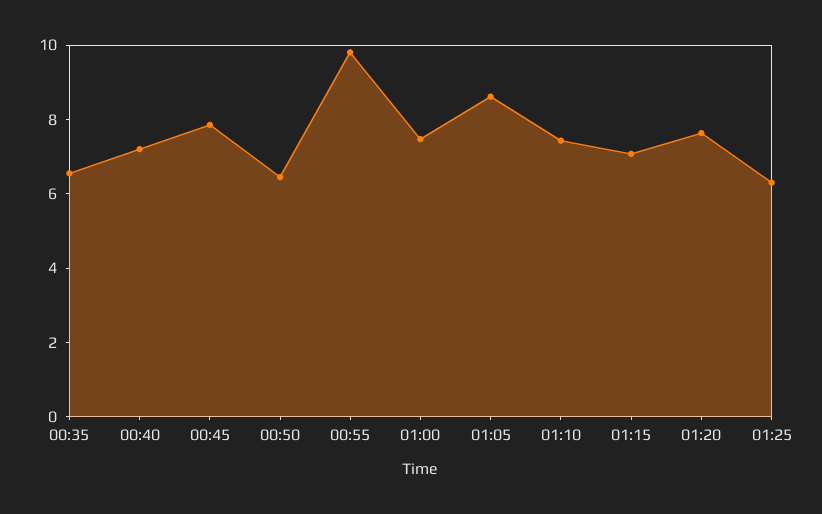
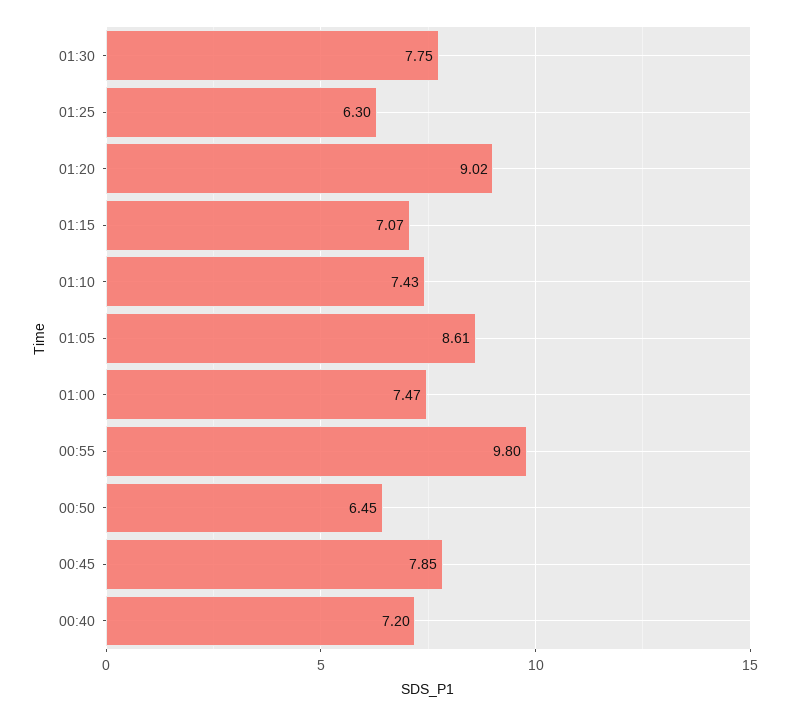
00:35: 6.5 -> none
01:20: 7.5 -> 9.02
01:30: none -> 7.75

